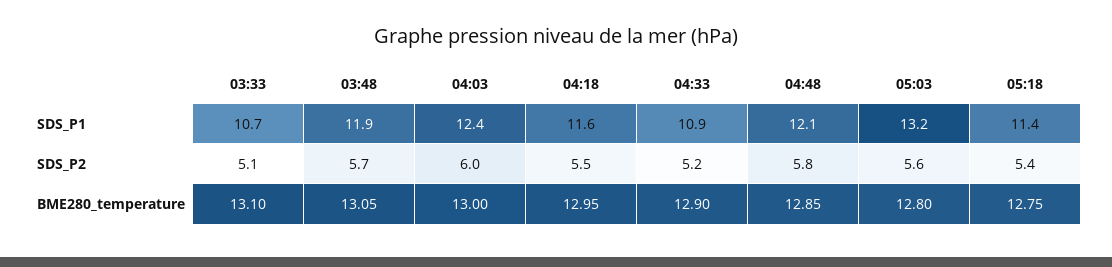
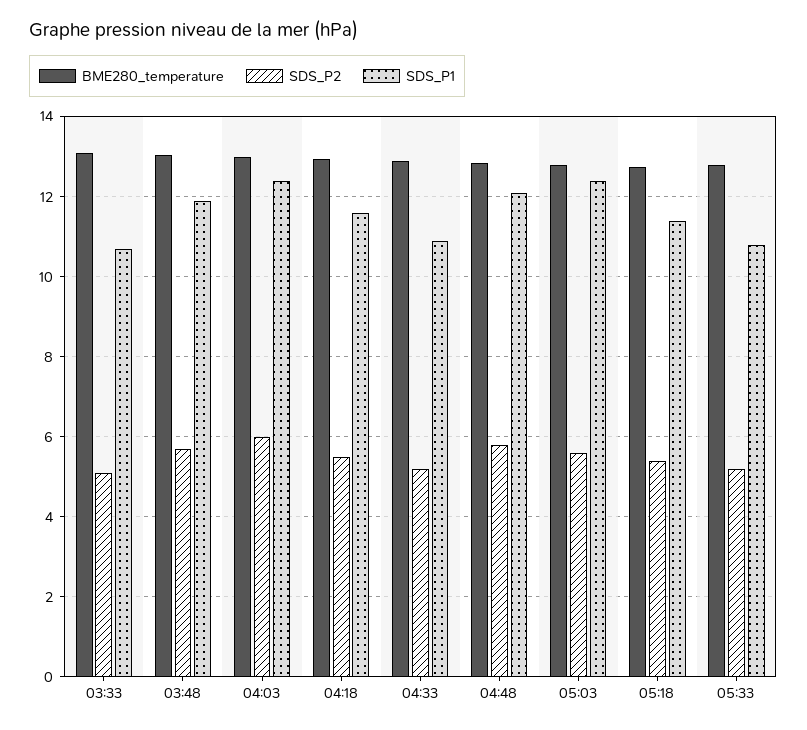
SDS_P1, 05:03: 13.2 -> 12.4
BME280_temperature, 05:33: none -> 12.8
SDS_P2, 05:33: none -> 5.2
SDS_P1, 05:33: none -> 10.8

